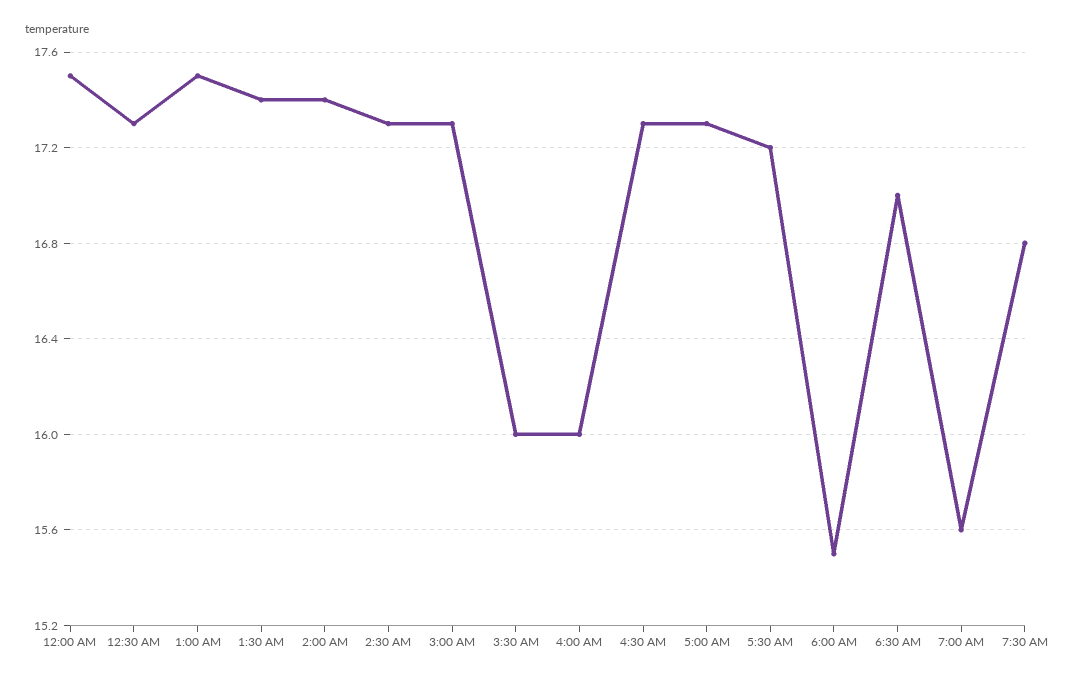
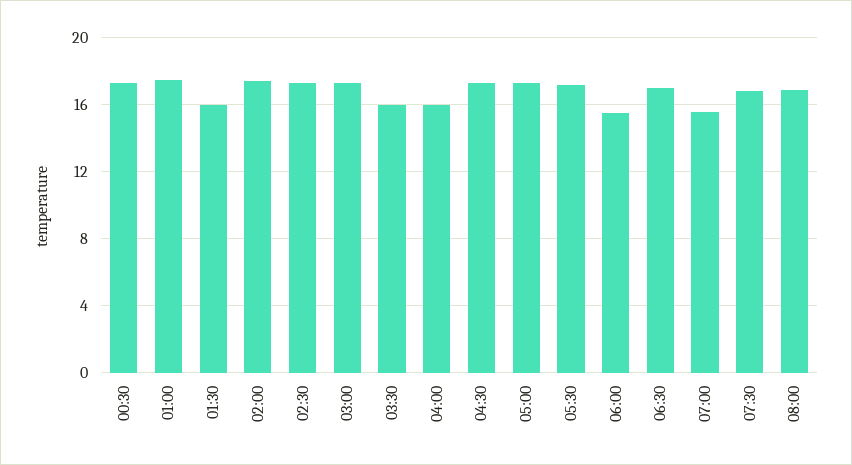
12:00 AM: 17.5 -> none
1:30 AM: 17.4 -> 16
08:00: none -> 17

